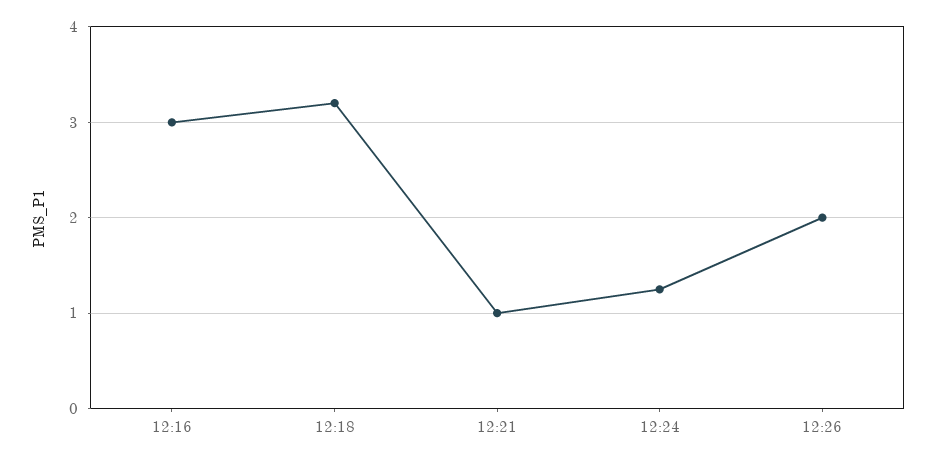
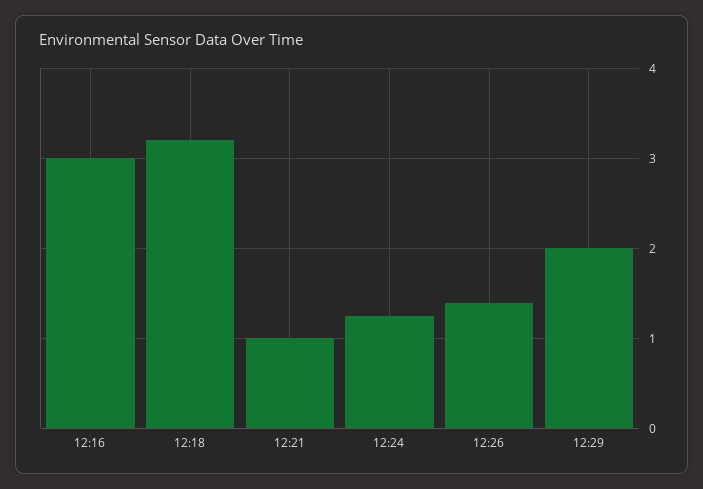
12:26: 2 -> 1.4
12:29: none -> 2

